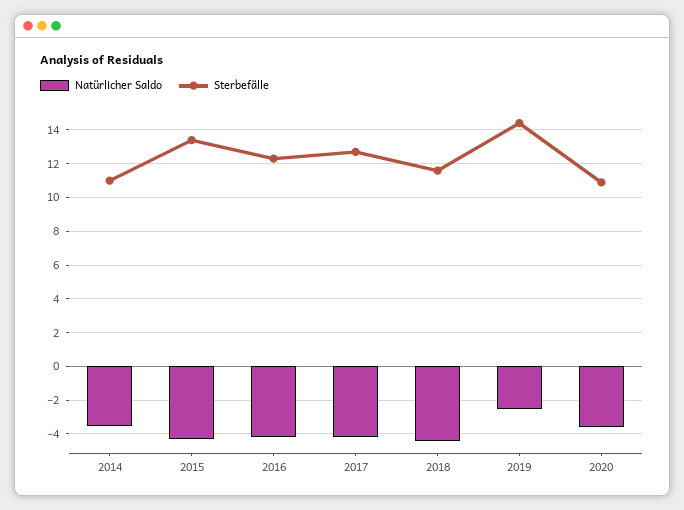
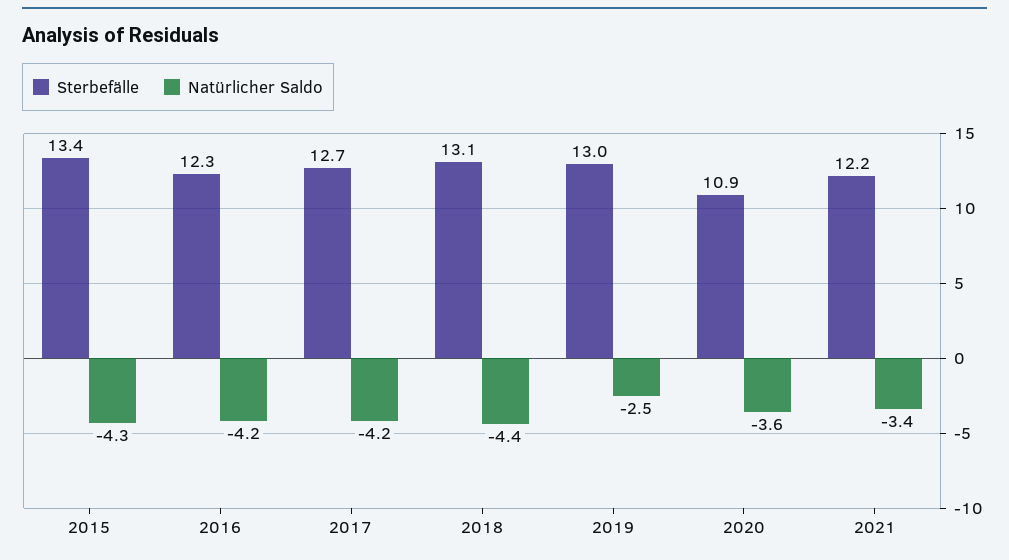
Natürlicher Saldo, 2014: -3.5 -> none
Sterbefälle, 2014: 11 -> none
Sterbefälle, 2018: 11.5 -> 13.1
Sterbefälle, 2019: 14.5 -> 13
Sterbefälle, 2021: none -> 12.2
Natürlicher Saldo, 2021: none -> -3.4

